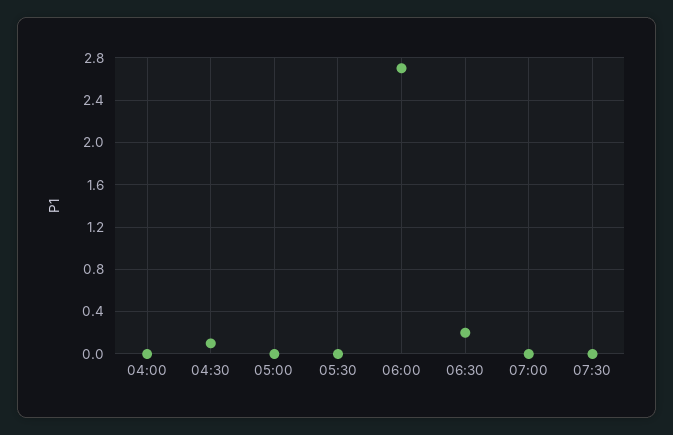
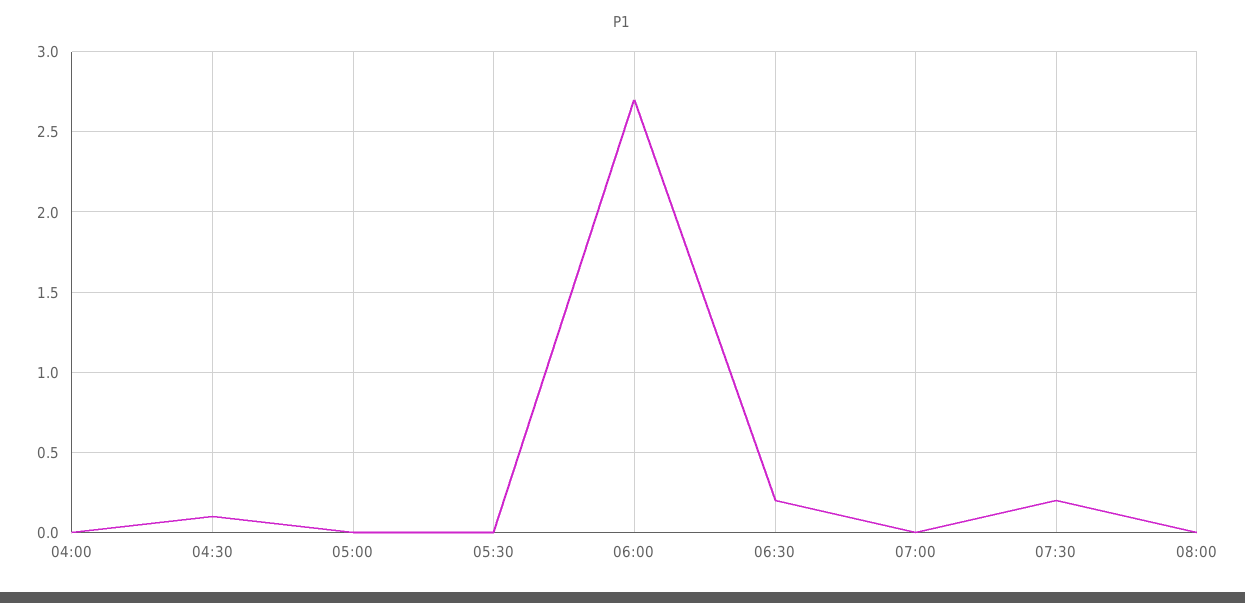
07:30: 0 -> 0.2
08:00: none -> 0

